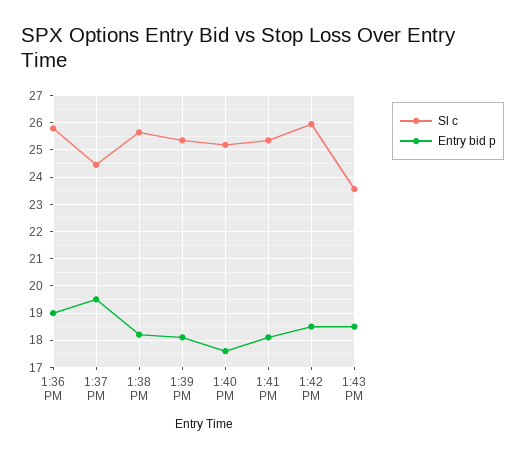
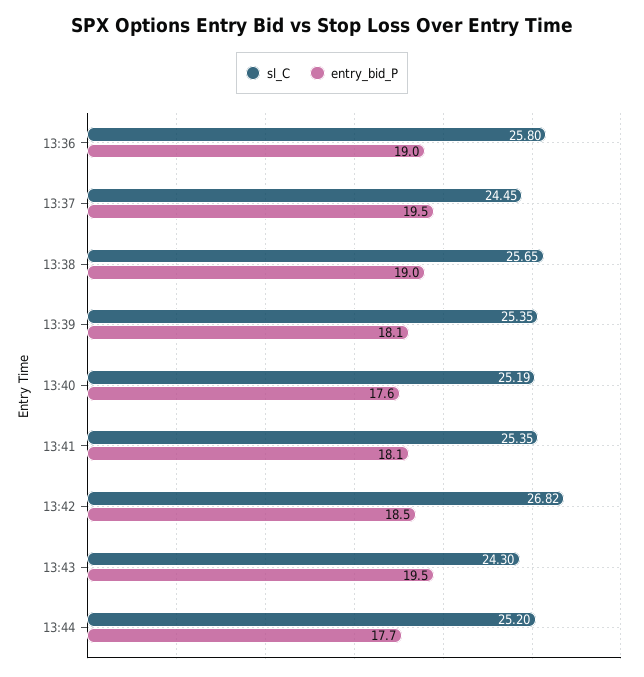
Entry bid p, 1:38 PM: 18.25 -> 19
Sl c, 1:42 PM: 26 -> 26.82
Sl c, 1:43 PM: 23.5 -> 24.3
Entry bid p, 1:43 PM: 18.5 -> 19.5
Sl c, 13:44: none -> 25.2
Entry bid p, 13:44: none -> 17.7

